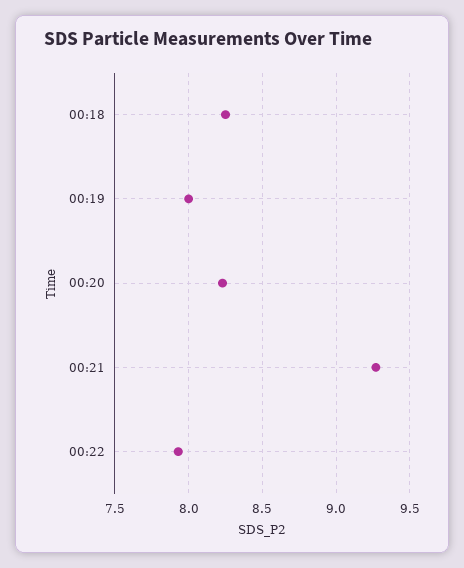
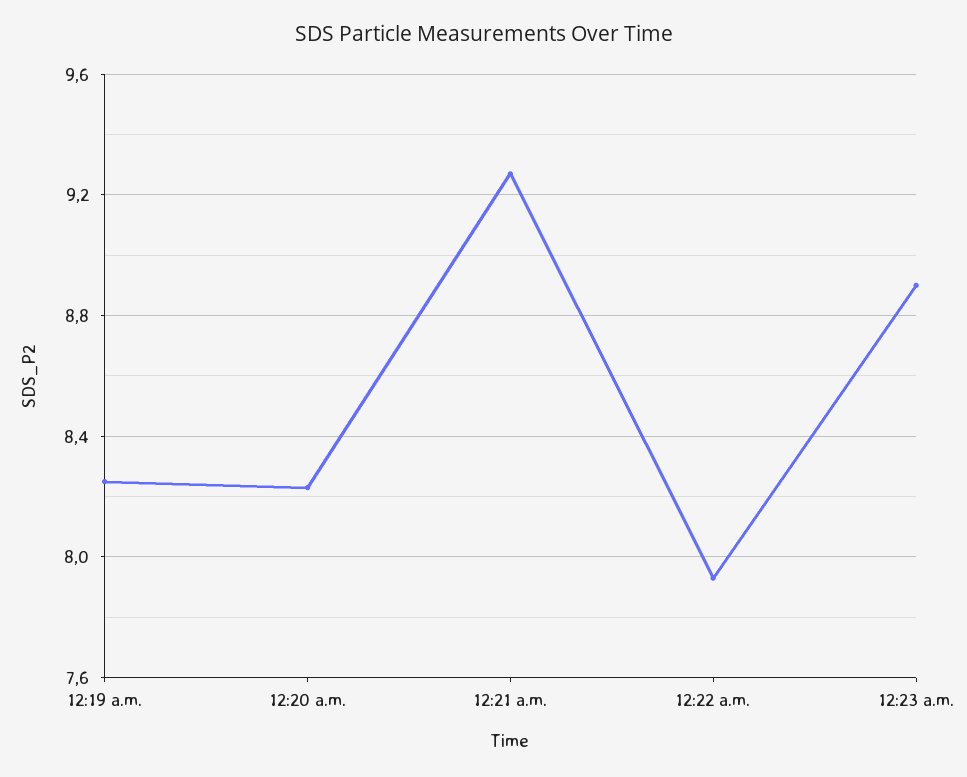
00:18: 8.25 -> none
00:19: 8 -> 8.25
12:23 a.m.: none -> 8.9

